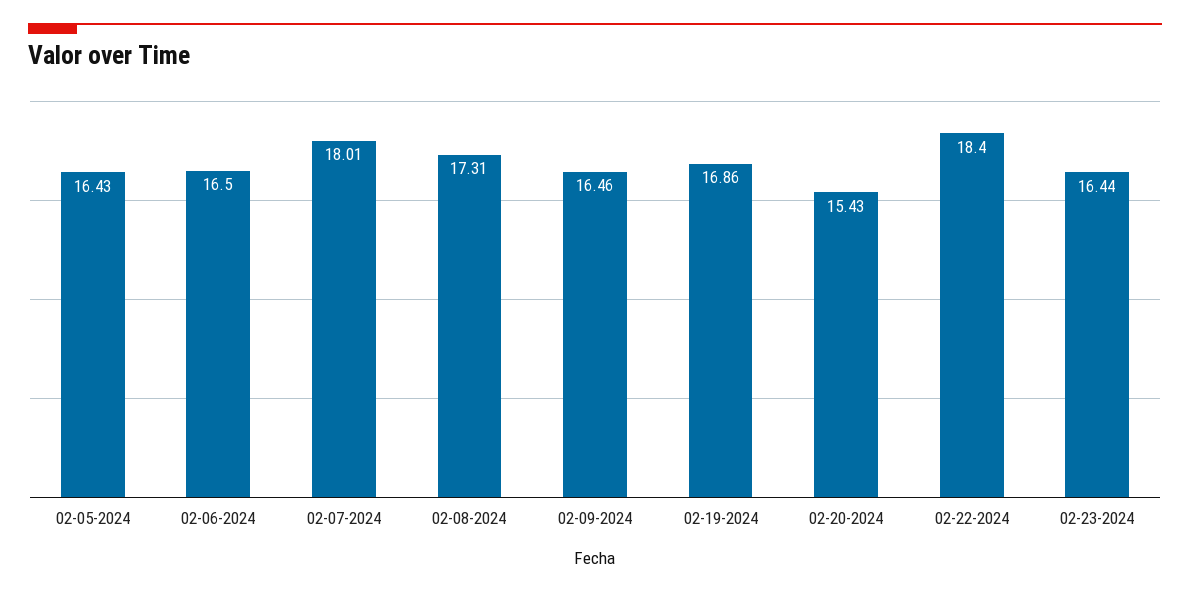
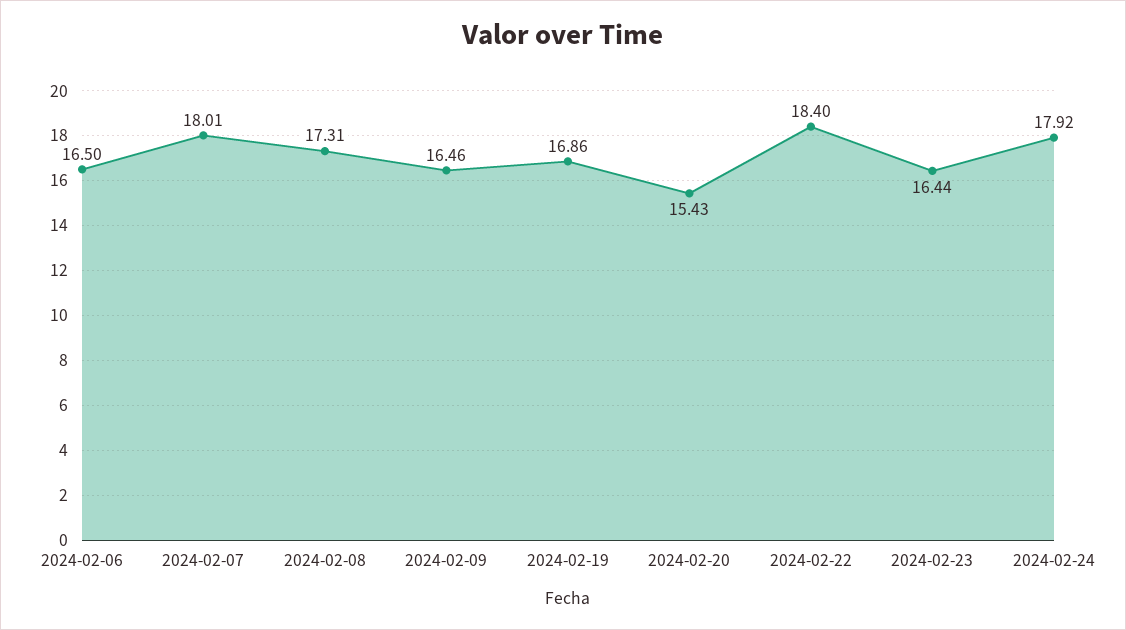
02-05-2024: 16.43 -> none
2024-02-24: none -> 17.92

